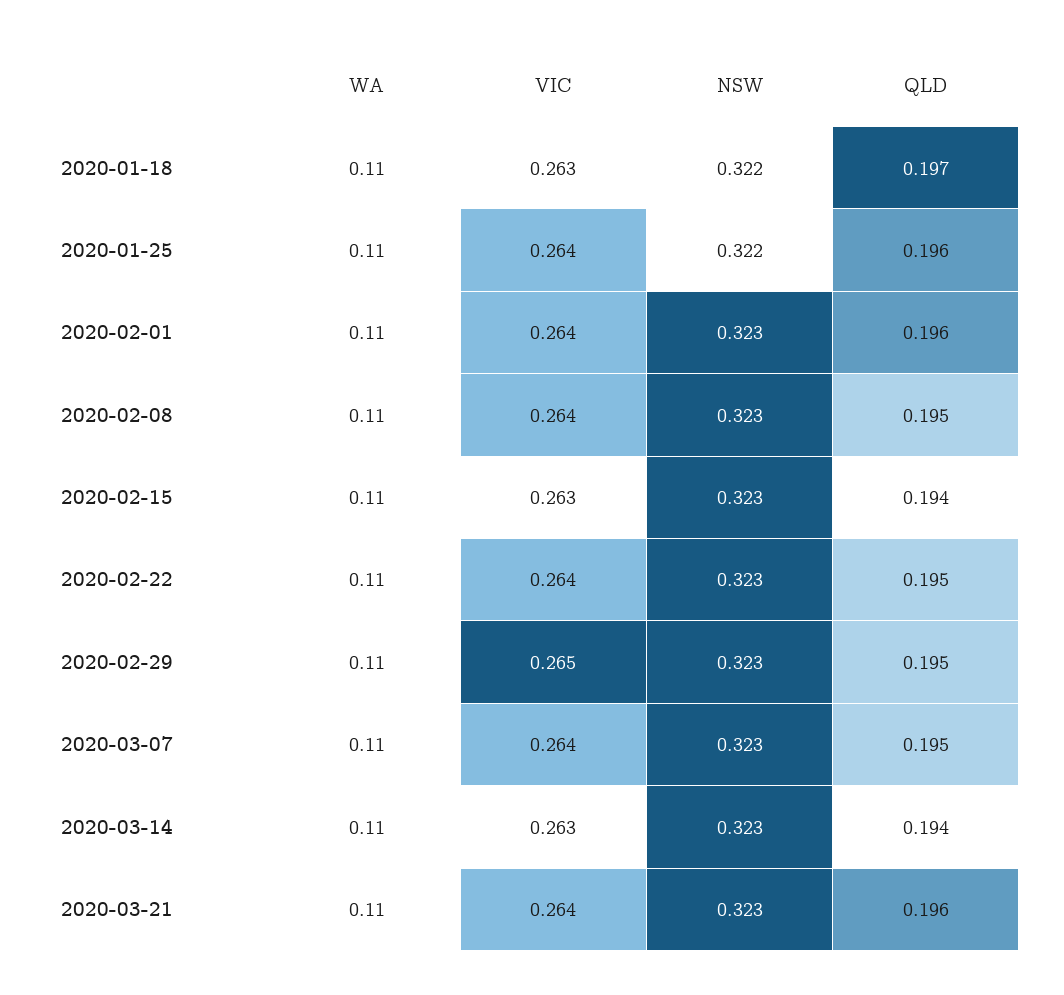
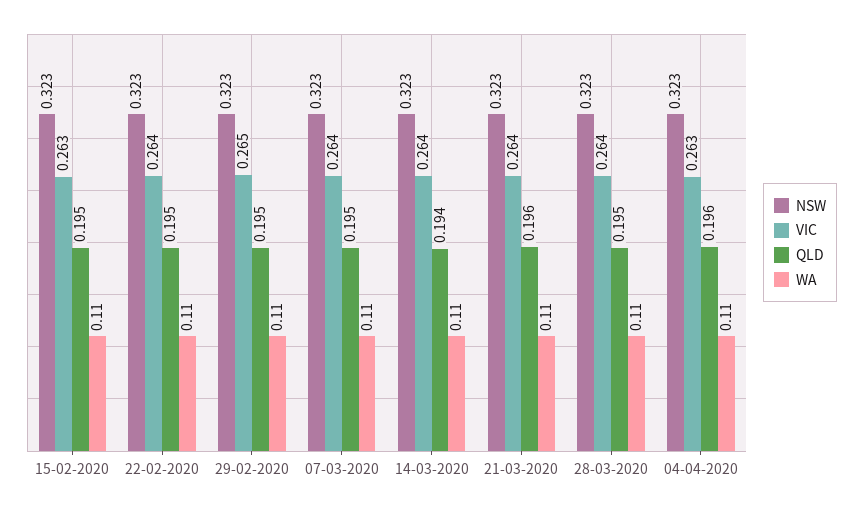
WA, 2020-01-18: 0.11 -> none
VIC, 2020-01-18: 0.263 -> none
NSW, 2020-01-18: 0.322 -> none
QLD, 2020-01-18: 0.197 -> none
WA, 2020-01-25: 0.11 -> none
VIC, 2020-01-25: 0.264 -> none
NSW, 2020-01-25: 0.322 -> none
QLD, 2020-01-25: 0.196 -> none
WA, 2020-02-01: 0.11 -> none
VIC, 2020-02-01: 0.264 -> none
NSW, 2020-02-01: 0.323 -> none
QLD, 2020-02-01: 0.196 -> none
WA, 2020-02-08: 0.11 -> none
VIC, 2020-02-08: 0.264 -> none
NSW, 2020-02-08: 0.323 -> none
QLD, 2020-02-08: 0.195 -> none
QLD, 2020-02-15: 0.194 -> 0.195
VIC, 2020-03-14: 0.263 -> 0.264
NSW, 28-03-2020: none -> 0.323
VIC, 28-03-2020: none -> 0.264
QLD, 28-03-2020: none -> 0.195
WA, 28-03-2020: none -> 0.11
NSW, 04-04-2020: none -> 0.323
VIC, 04-04-2020: none -> 0.263
QLD, 04-04-2020: none -> 0.196
WA, 04-04-2020: none -> 0.11

